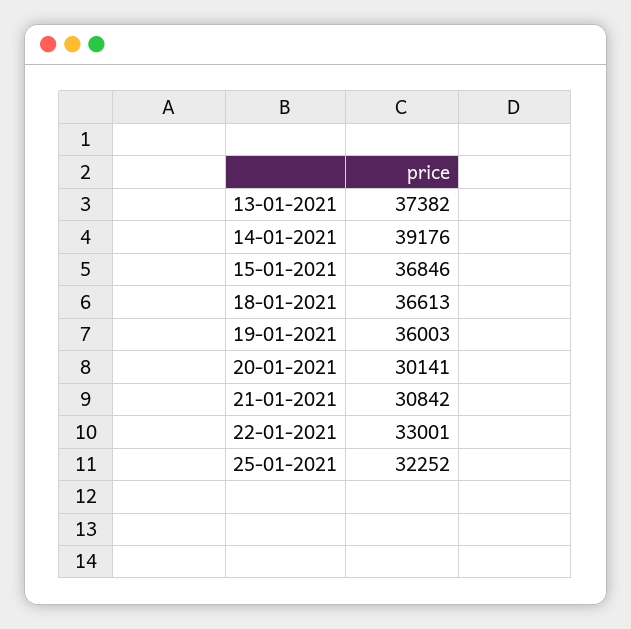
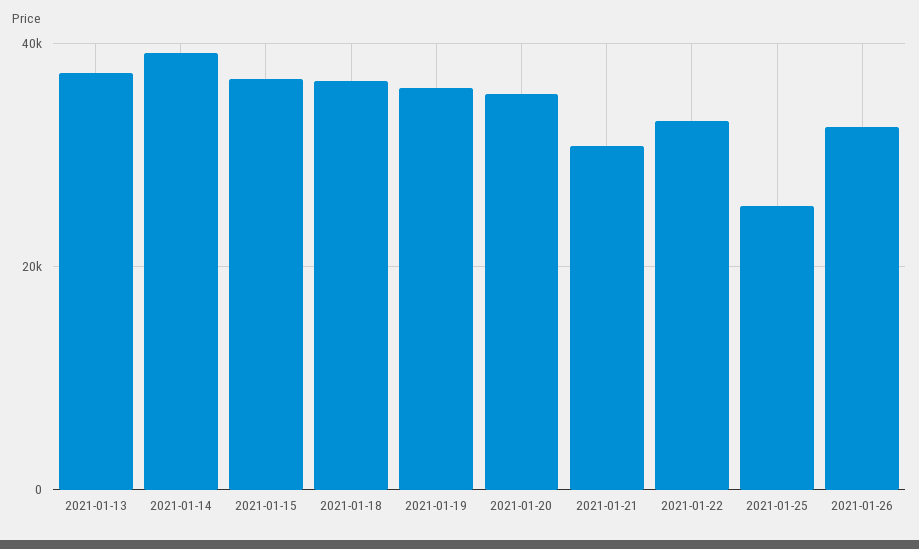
20-01-2021: 30141 -> 36000
25-01-2021: 32252 -> 26000
2021-01-26: none -> 32000

